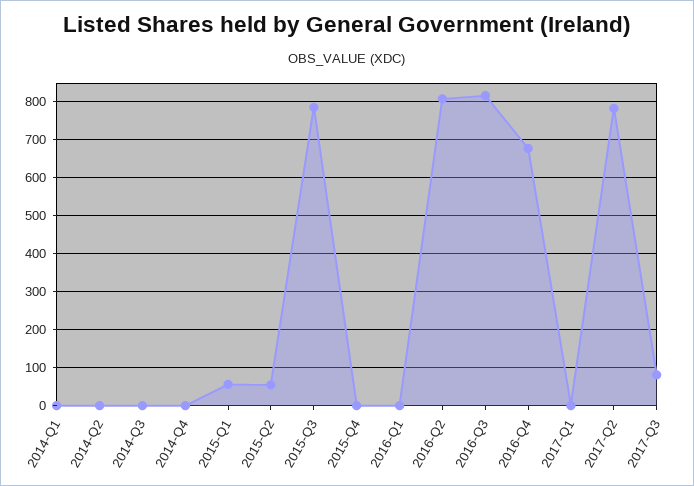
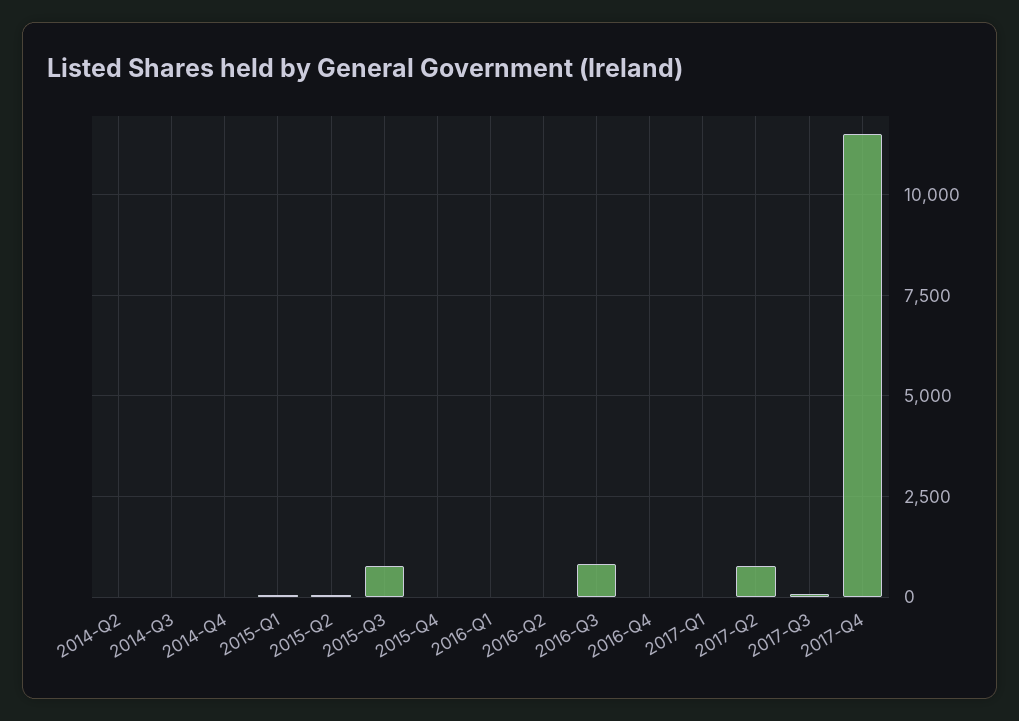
2014-Q1: 0 -> none
2016-Q2: 800 -> 0
2016-Q4: 680 -> 0
2017-Q4: none -> 11500

